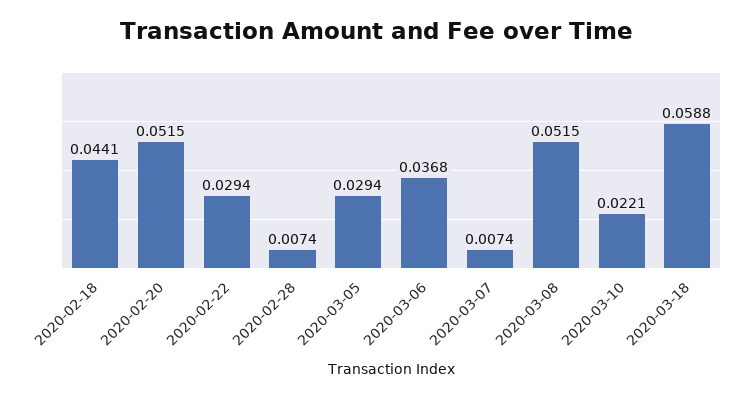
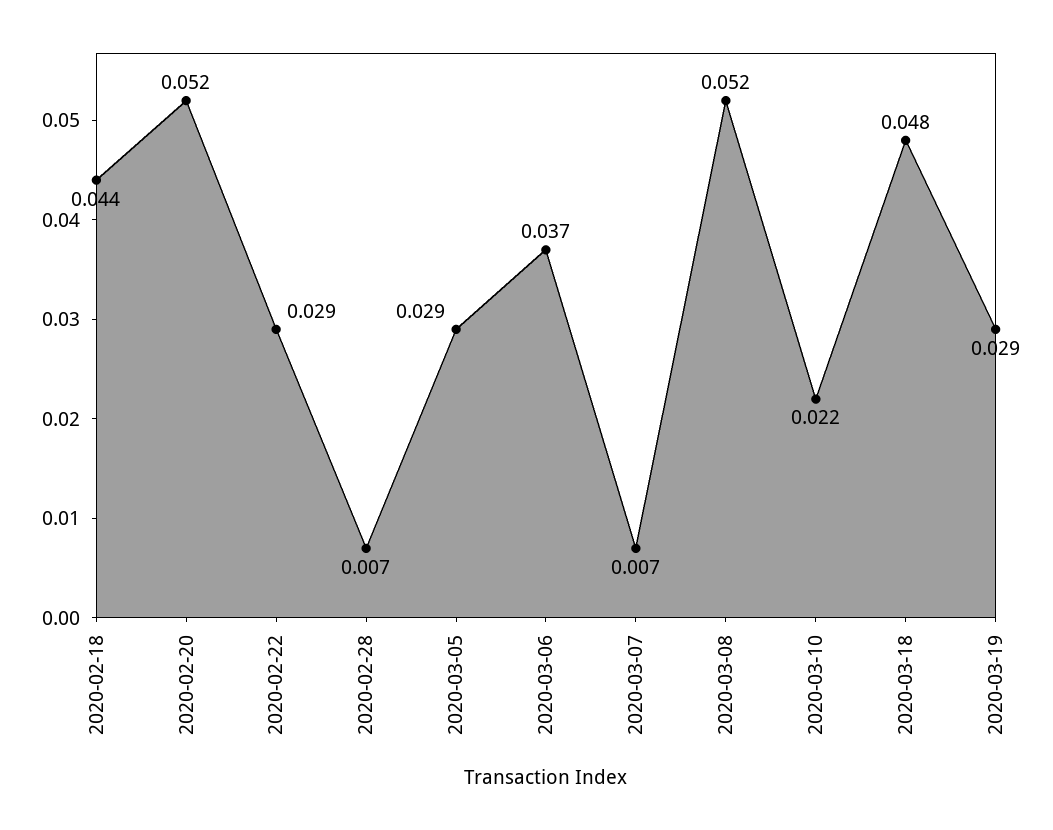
2020-03-18: 0.0588 -> 0.048
2020-03-19: none -> 0.029

